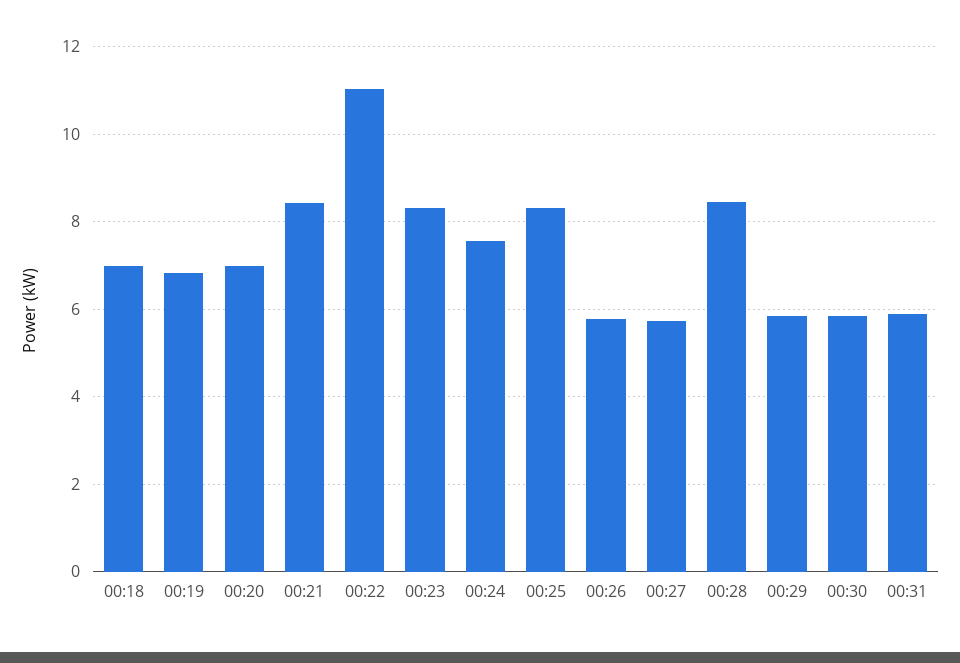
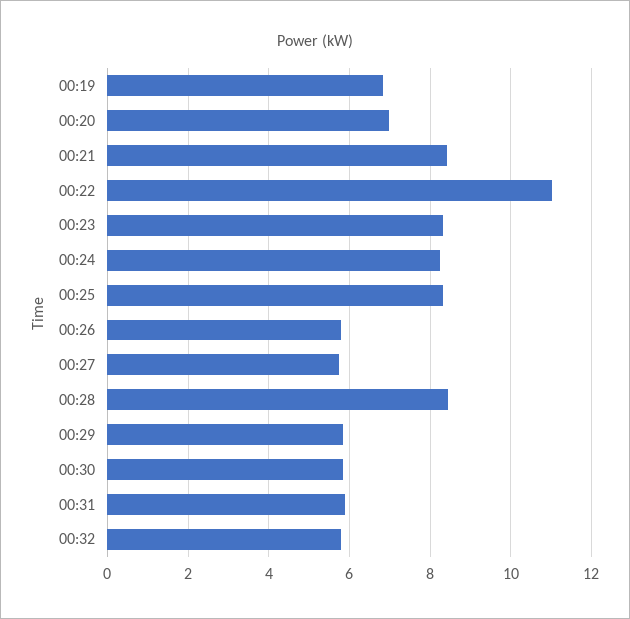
00:18: 7 -> none
00:24: 7.6 -> 8.2
00:32: none -> 5.8

